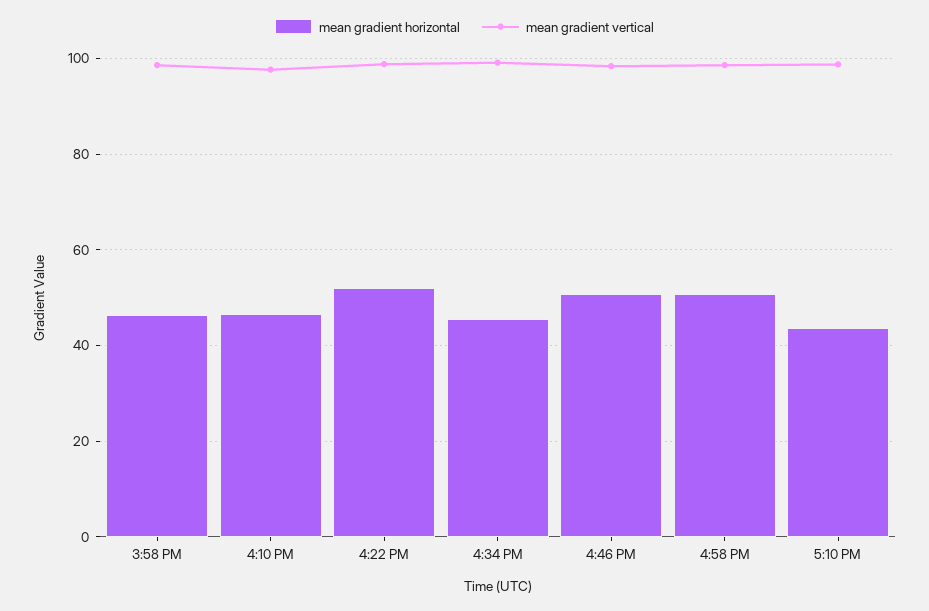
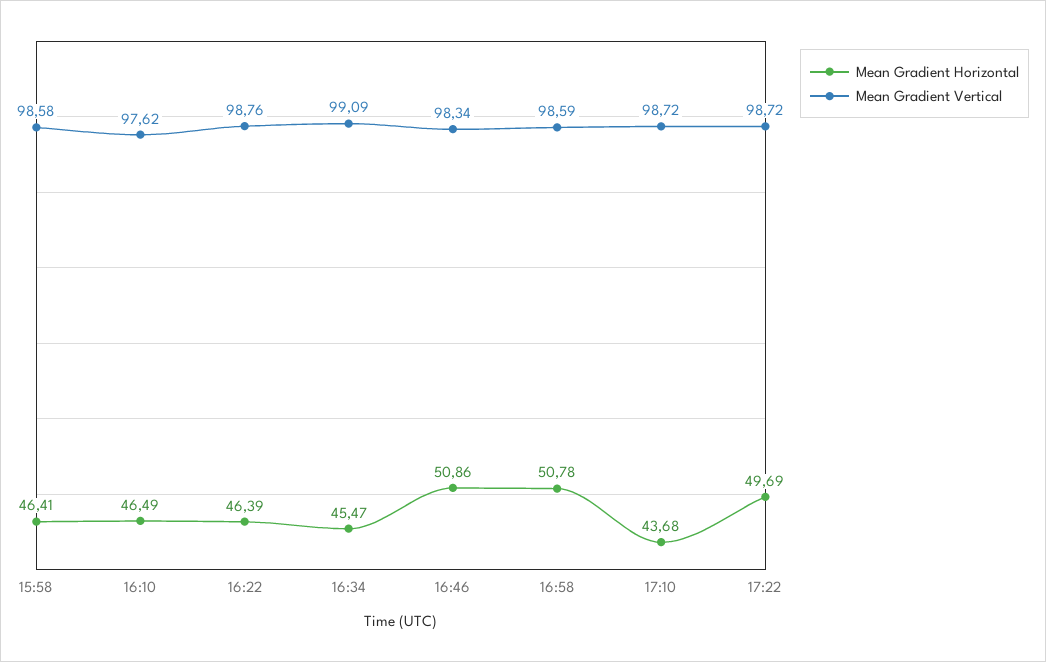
mean gradient horizontal, 4:22 PM: 52 -> 46.39
mean gradient horizontal, 17:22: none -> 49.69
mean gradient vertical, 17:22: none -> 98.72

